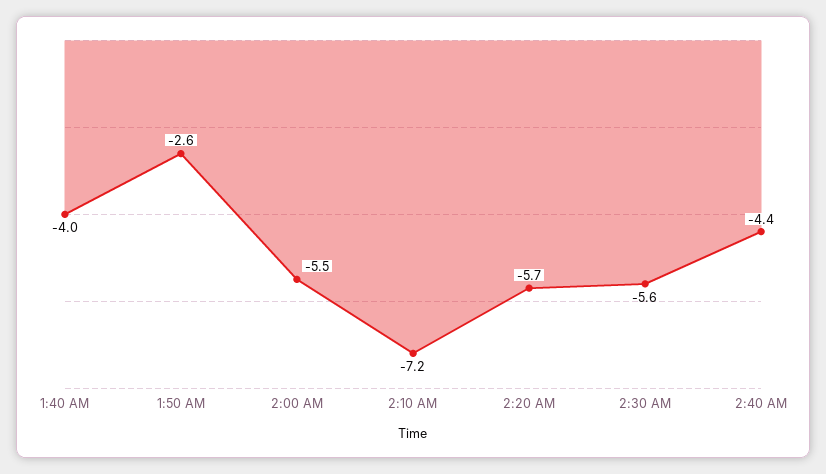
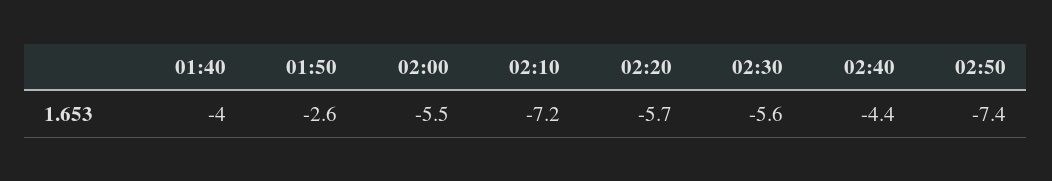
02:50: none -> -7.4

